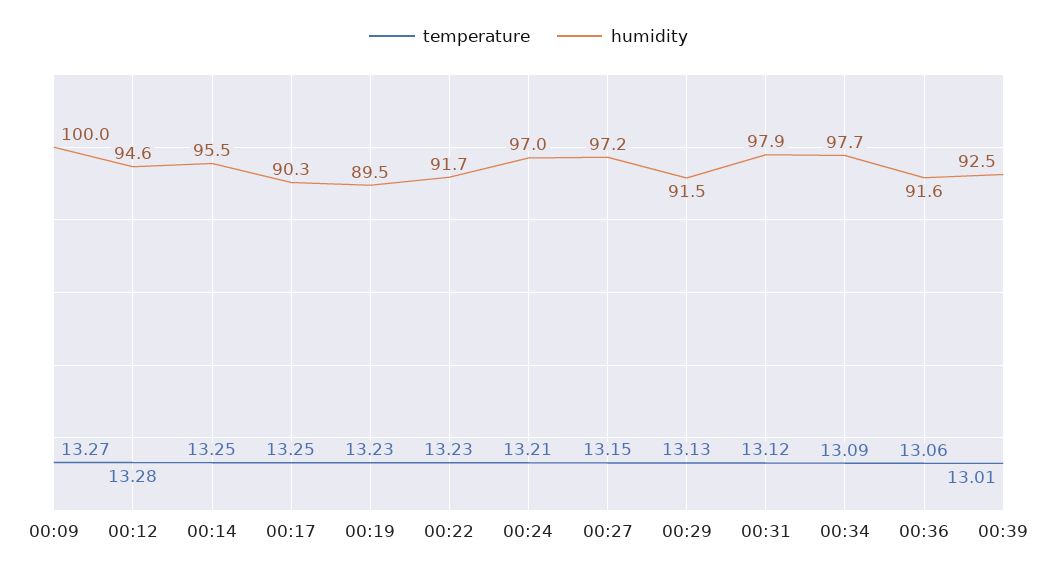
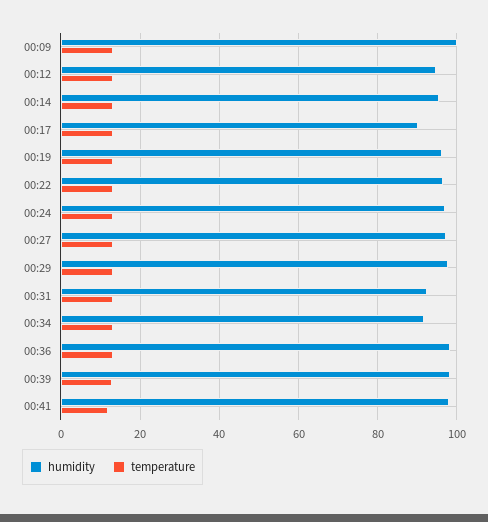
humidity, 00:19: 89.5 -> 96
humidity, 00:22: 91.7 -> 96
humidity, 00:29: 91.5 -> 98
humidity, 00:31: 97.9 -> 92
humidity, 00:34: 97.7 -> 92
humidity, 00:36: 91.6 -> 98
humidity, 00:39: 92.5 -> 98
humidity, 00:41: none -> 98
temperature, 00:41: none -> 12

